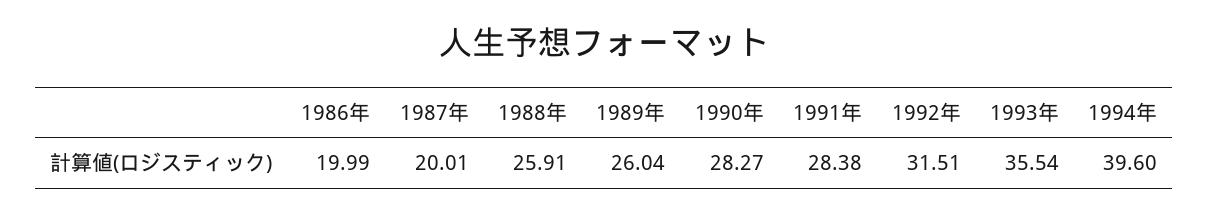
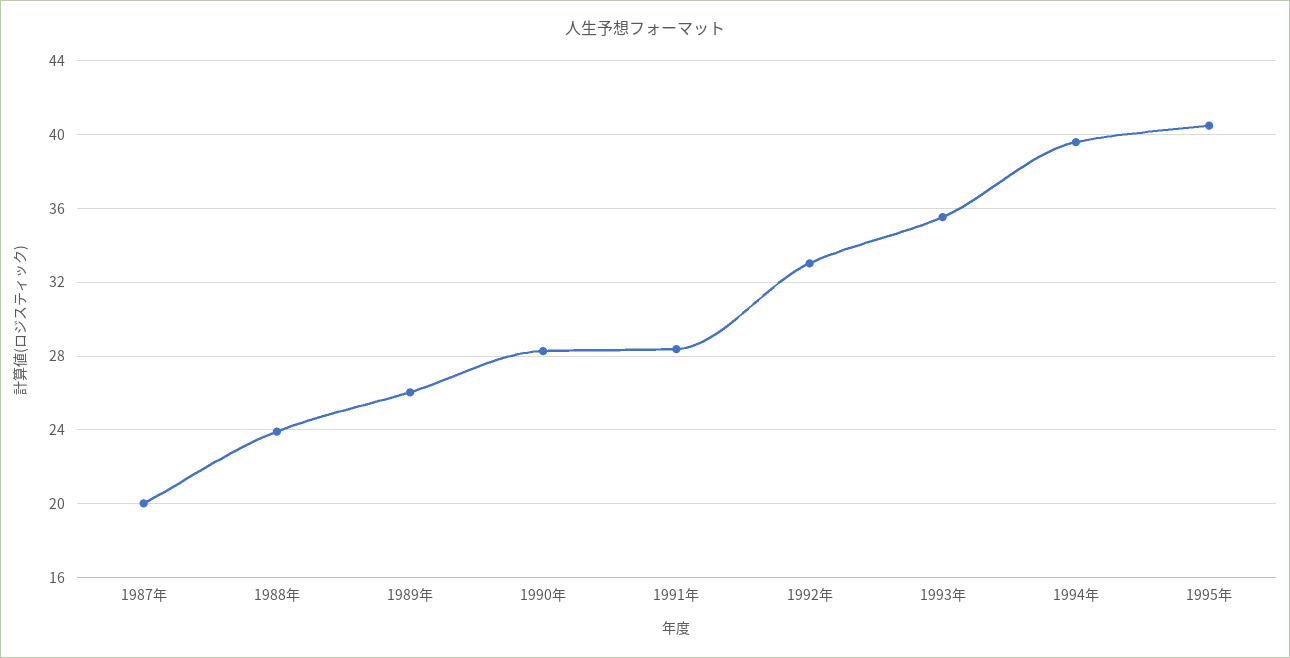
1986年: 19.99 -> none
1988年: 25.91 -> 24
1992年: 31.51 -> 33
1995年: none -> 40.5

